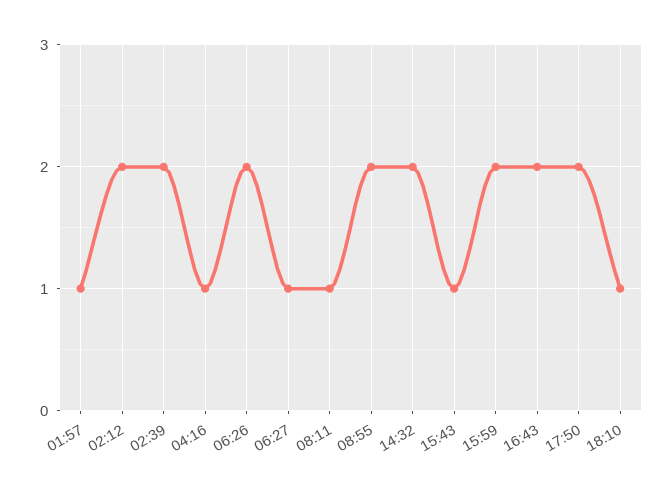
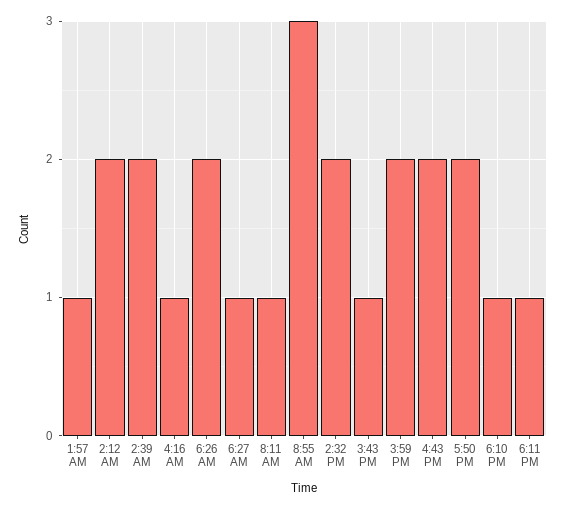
08:55: 2 -> 3
6:11 PM: none -> 1

